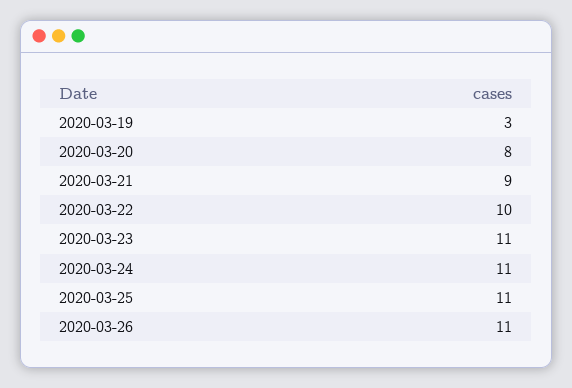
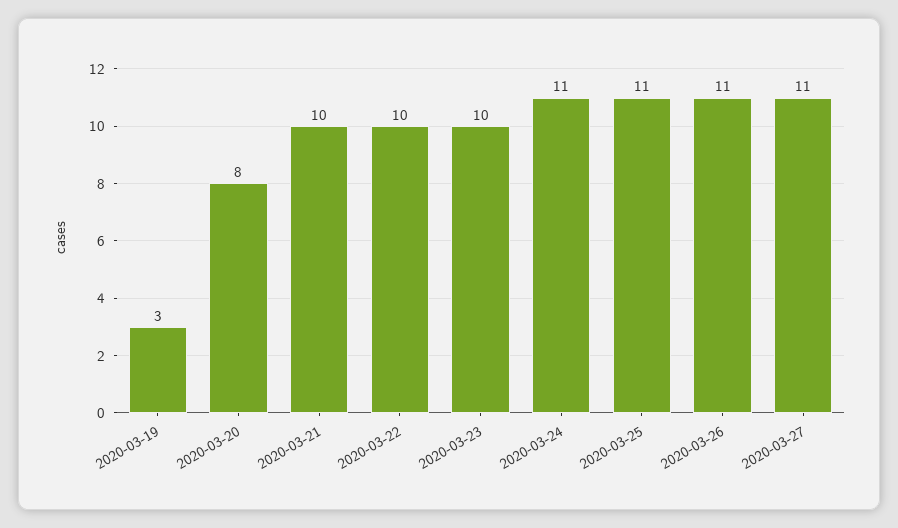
2020-03-21: 9 -> 10
2020-03-23: 11 -> 10
2020-03-27: none -> 11

